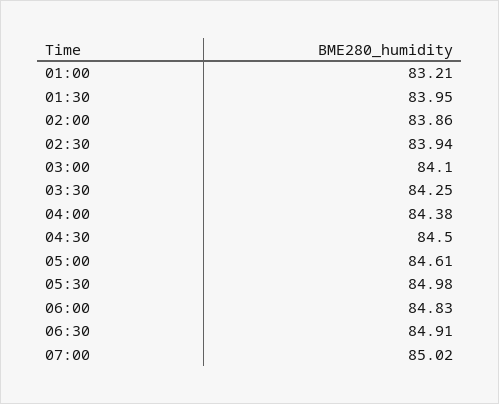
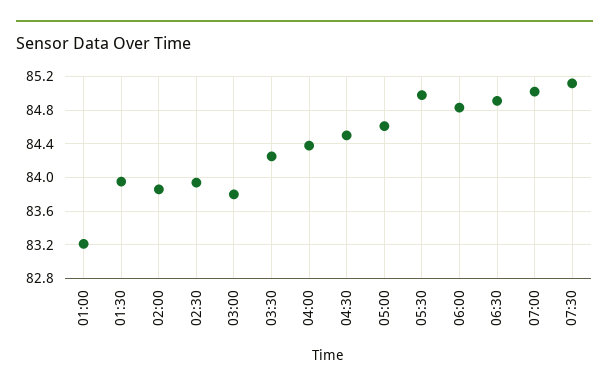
03:00: 84.1 -> 83.8
07:30: none -> 85.1

